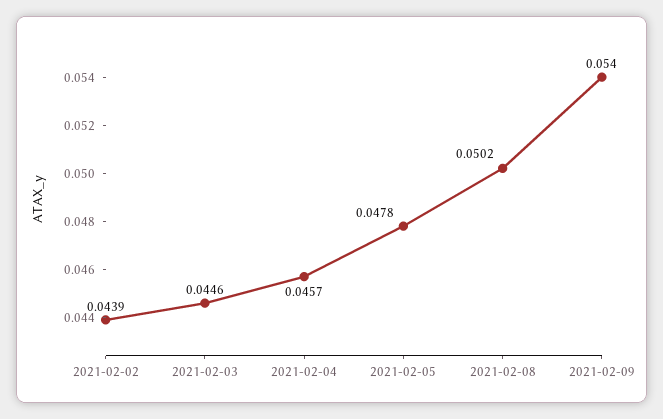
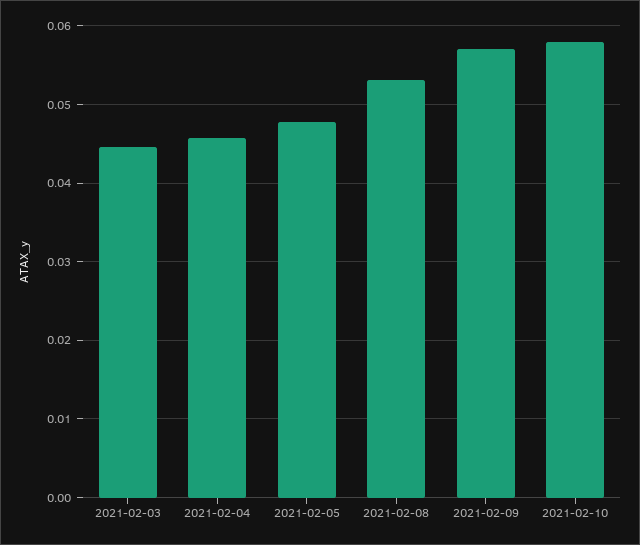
2021-02-02: 0.0439 -> none
2021-02-08: 0.0502 -> 0.053
2021-02-09: 0.054 -> 0.057
2021-02-10: none -> 0.058

